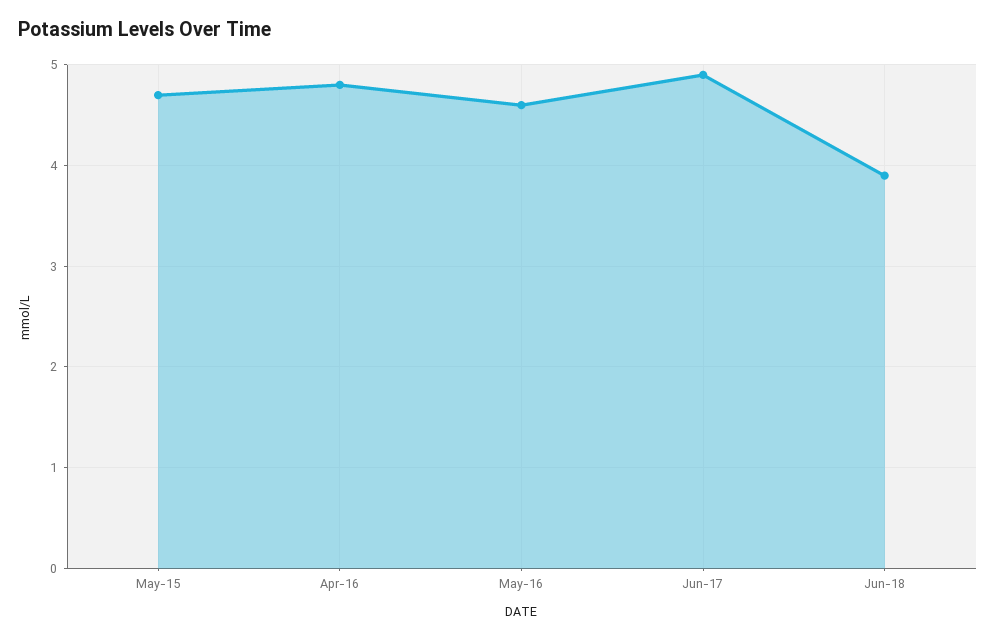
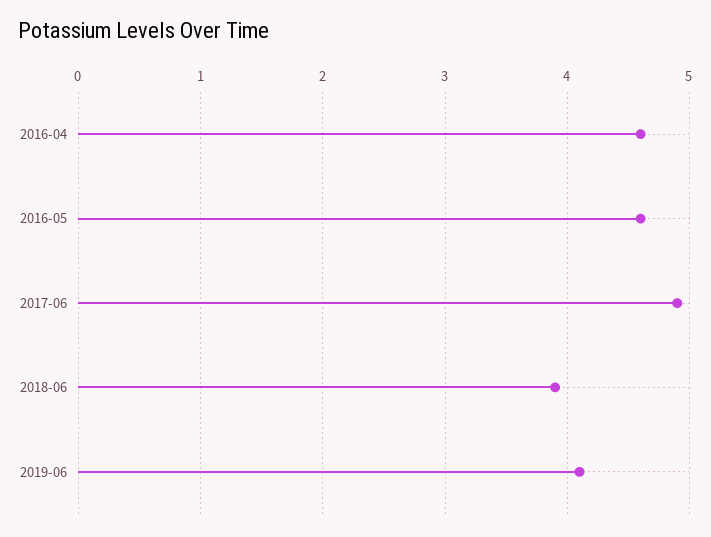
May-15: 4.7 -> none
Apr-16: 4.8 -> 4.6
2019-06: none -> 4.1

